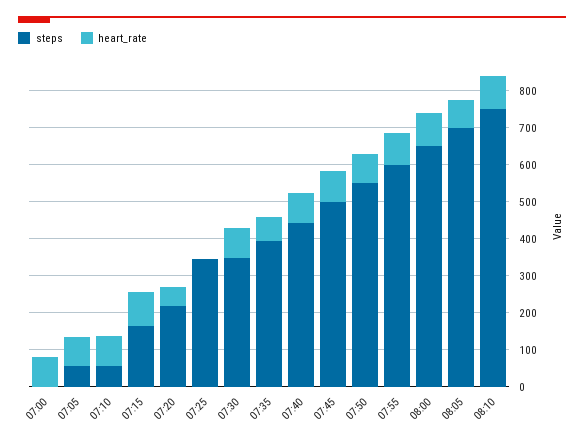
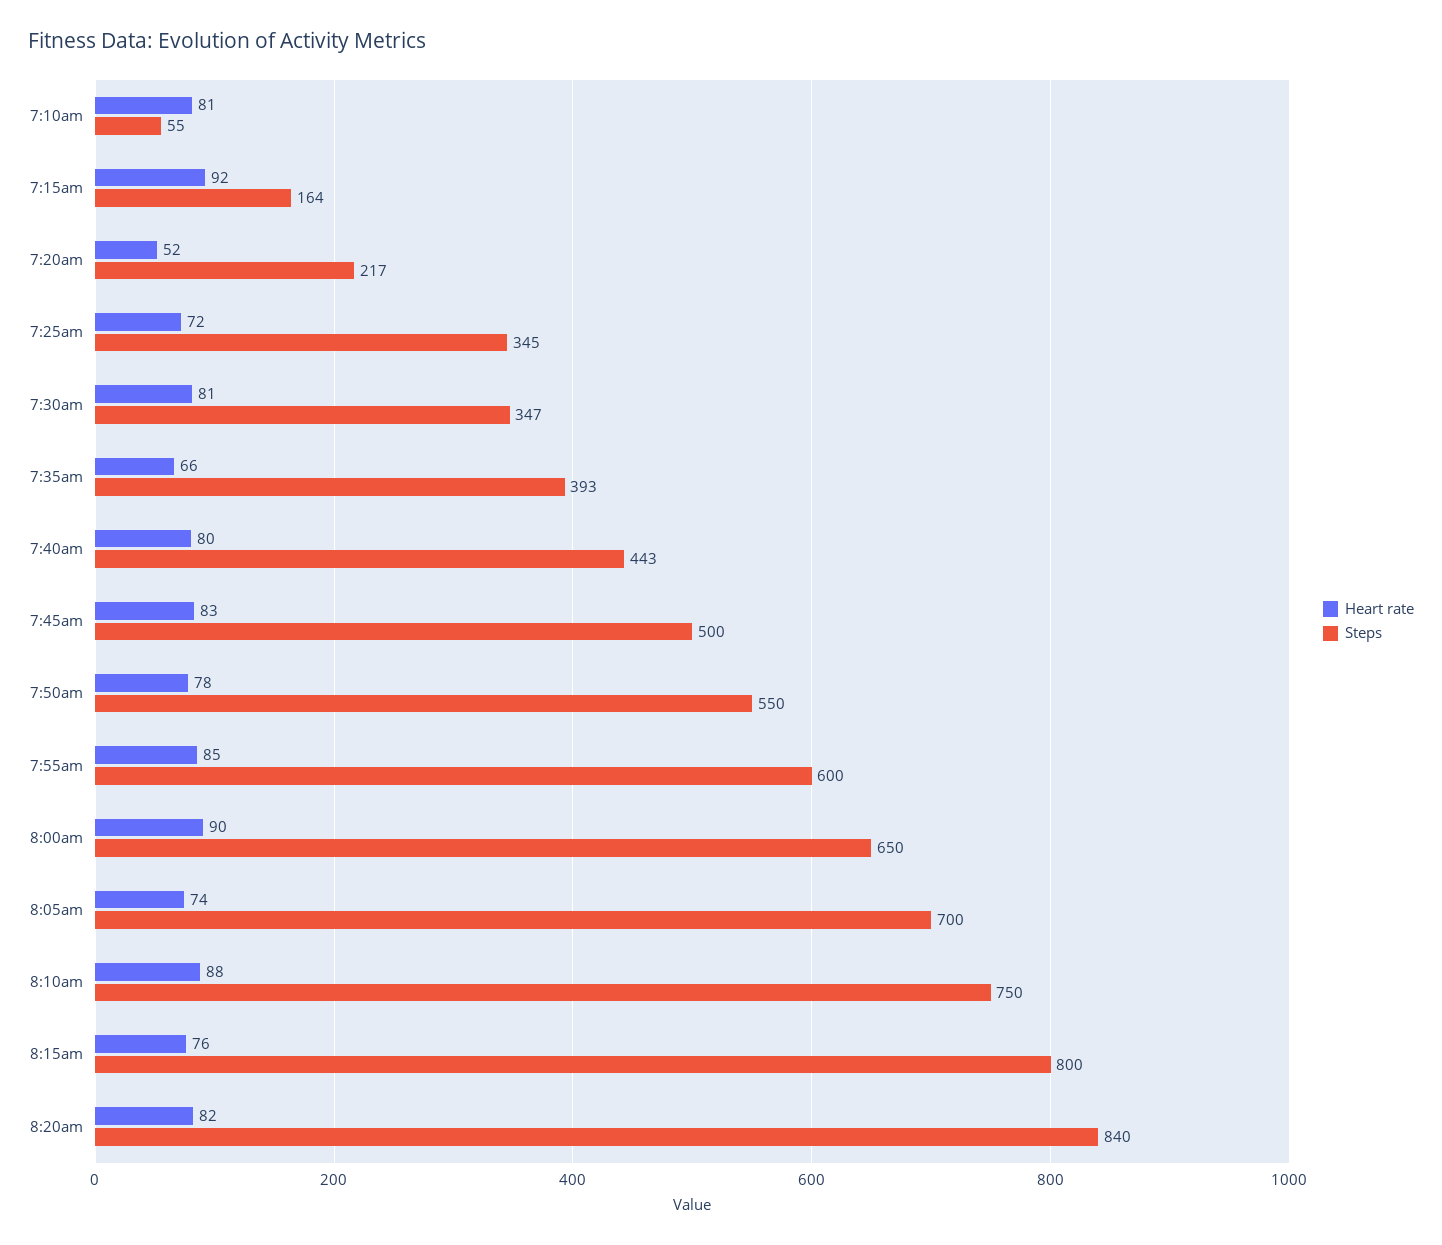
steps, 07:00: 0 -> none
heart_rate, 07:00: 75 -> none
steps, 07:05: 50 -> none
heart_rate, 07:05: 75 -> none
heart_rate, 07:25: 0 -> 72
heart_rate, 8:15am: none -> 76
steps, 8:15am: none -> 800
heart_rate, 8:20am: none -> 82
steps, 8:20am: none -> 840

